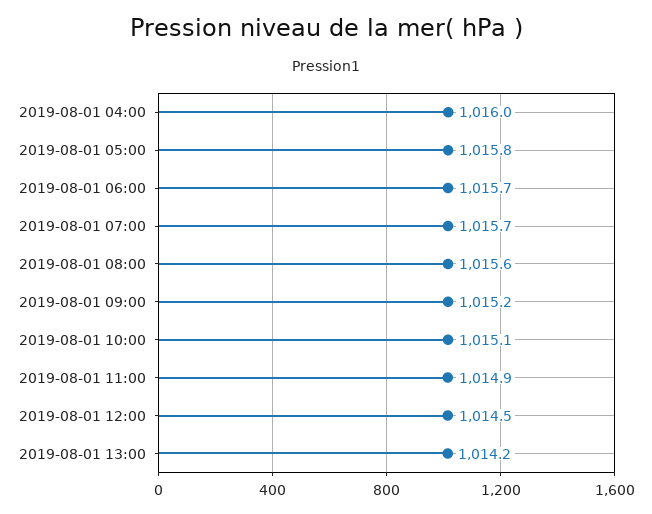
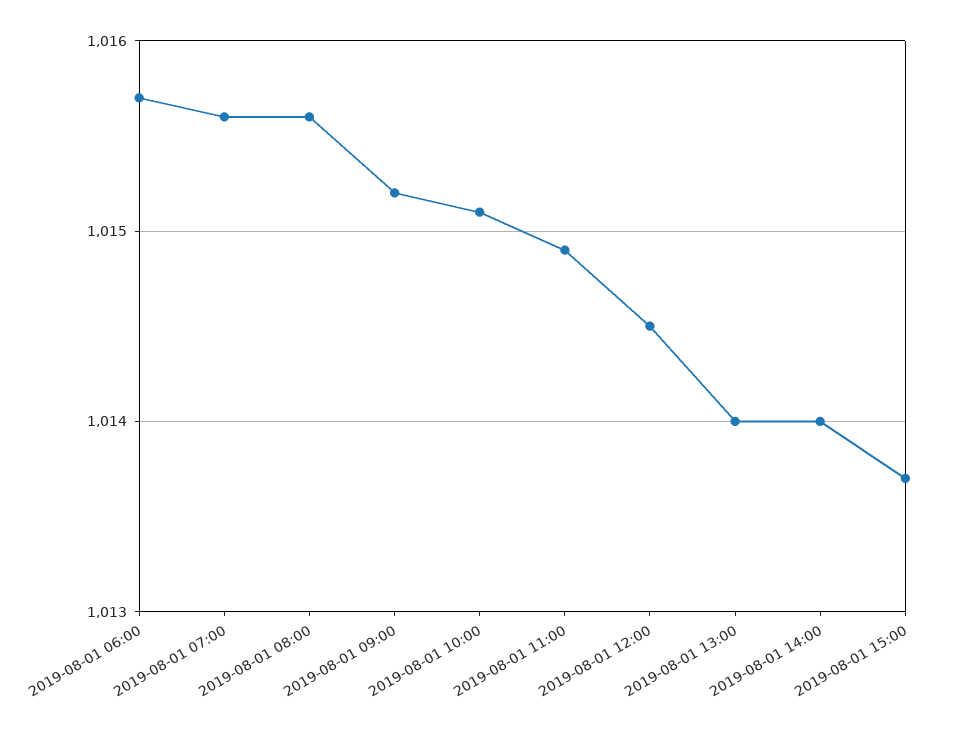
2019-08-01 04:00: 1016 -> none
2019-08-01 05:00: 1015.8 -> none
2019-08-01 07:00: 1015.7 -> 1015.6
2019-08-01 13:00: 1014.2 -> 1014
2019-08-01 14:00: none -> 1014
2019-08-01 15:00: none -> 1013.7

